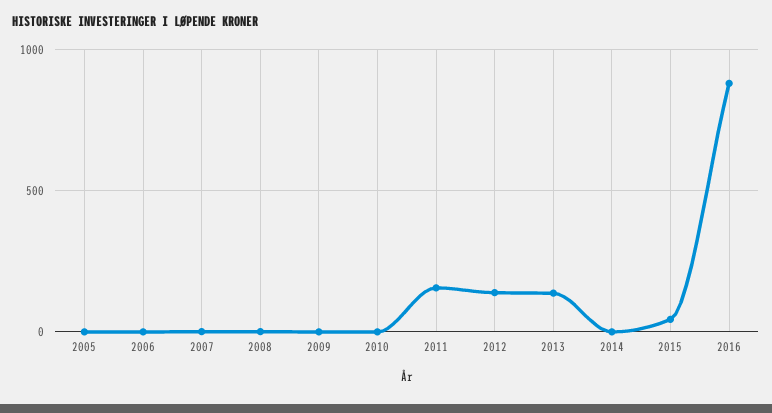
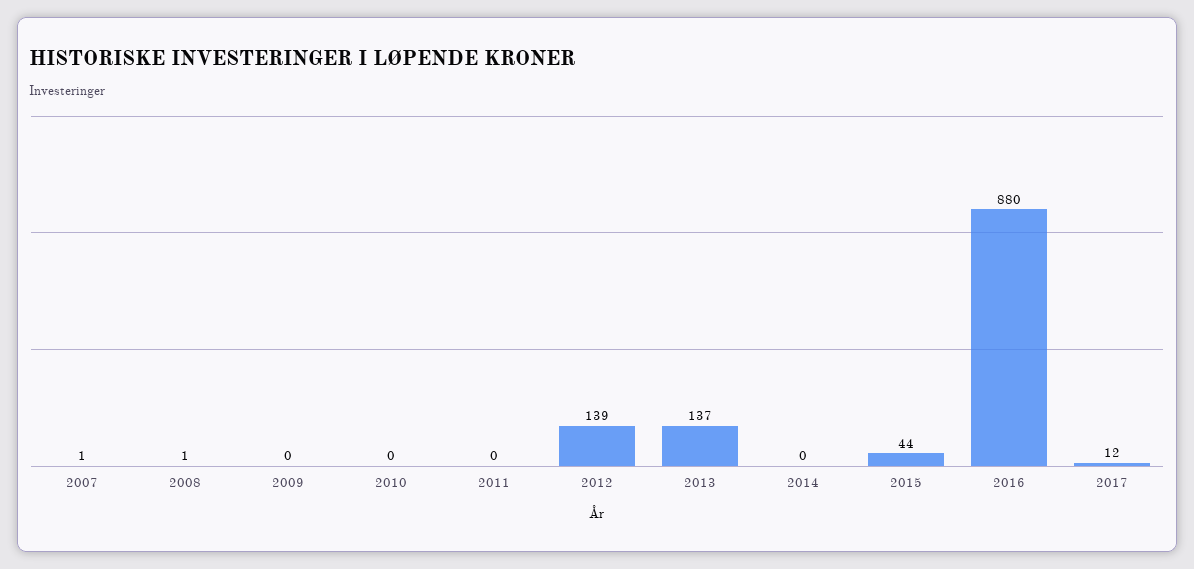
2005: 0 -> none
2006: 0 -> none
2011: 150 -> 0
2017: none -> 12

